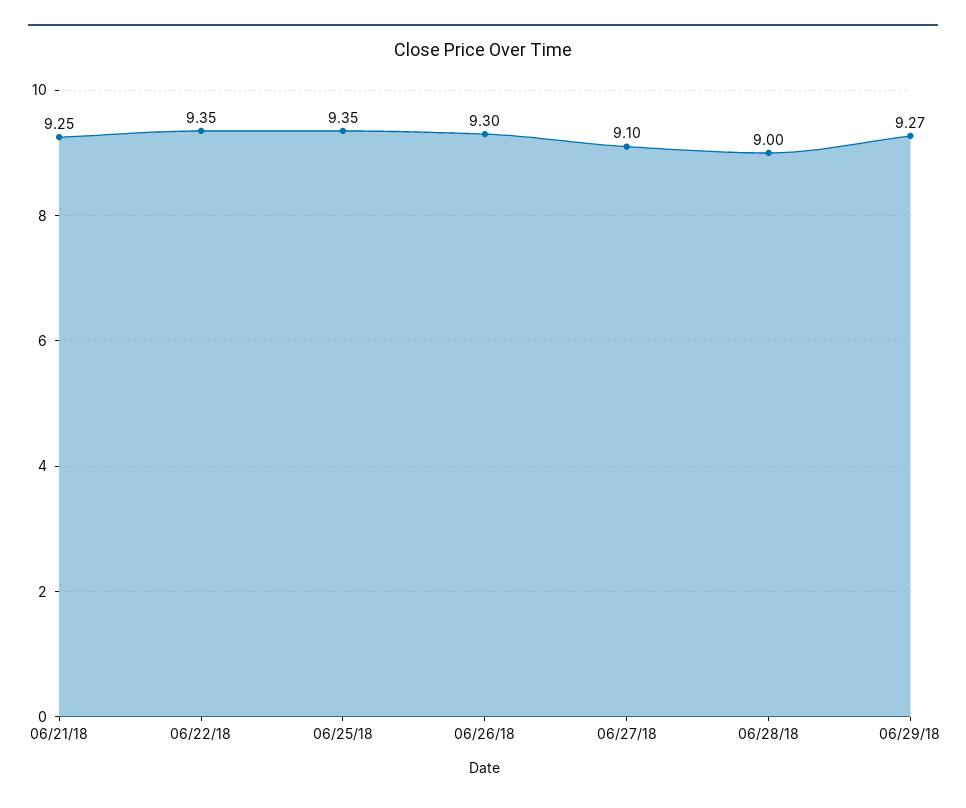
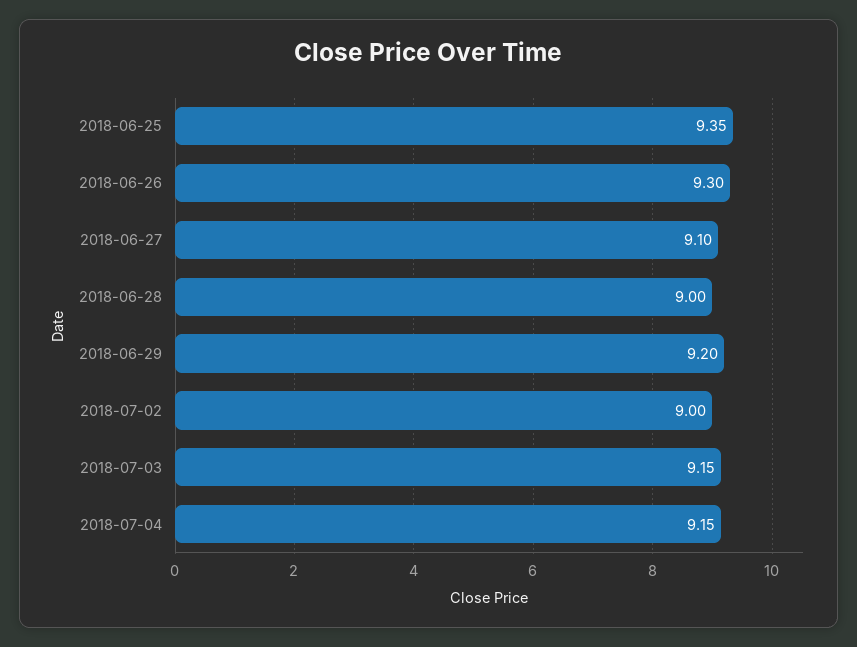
06/21/18: 9.25 -> none
06/22/18: 9.35 -> none
06/29/18: 9.27 -> 9.2
2018-07-02: none -> 9
2018-07-03: none -> 9.15
2018-07-04: none -> 9.15

